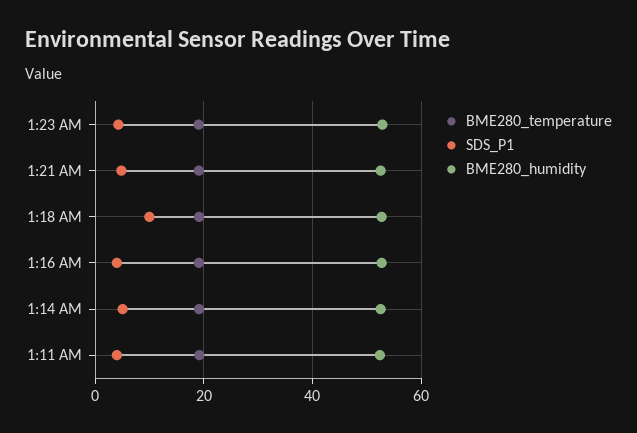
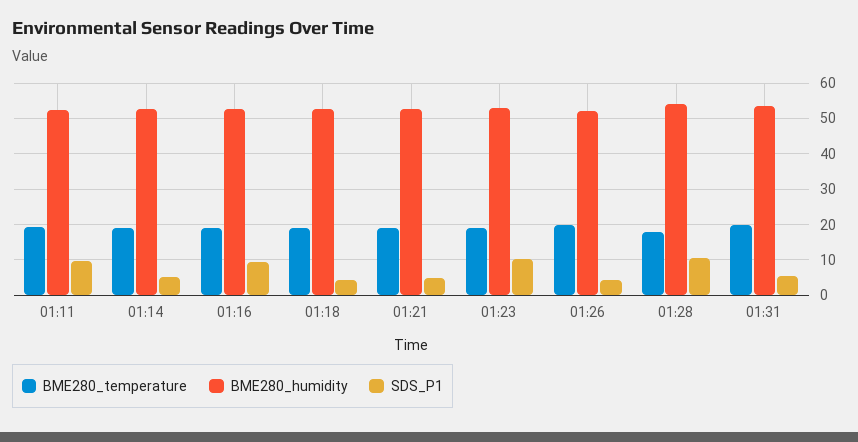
SDS_P1, 1:23 AM: 4 -> 10
SDS_P1, 1:18 AM: 10 -> 4
SDS_P1, 1:16 AM: 4 -> 10
SDS_P1, 1:11 AM: 4 -> 10
BME280_temperature, 01:26: none -> 20
BME280_humidity, 01:26: none -> 52
SDS_P1, 01:26: none -> 4
BME280_temperature, 01:28: none -> 18
BME280_humidity, 01:28: none -> 54
SDS_P1, 01:28: none -> 10
BME280_temperature, 01:31: none -> 20
BME280_humidity, 01:31: none -> 54
SDS_P1, 01:31: none -> 6

